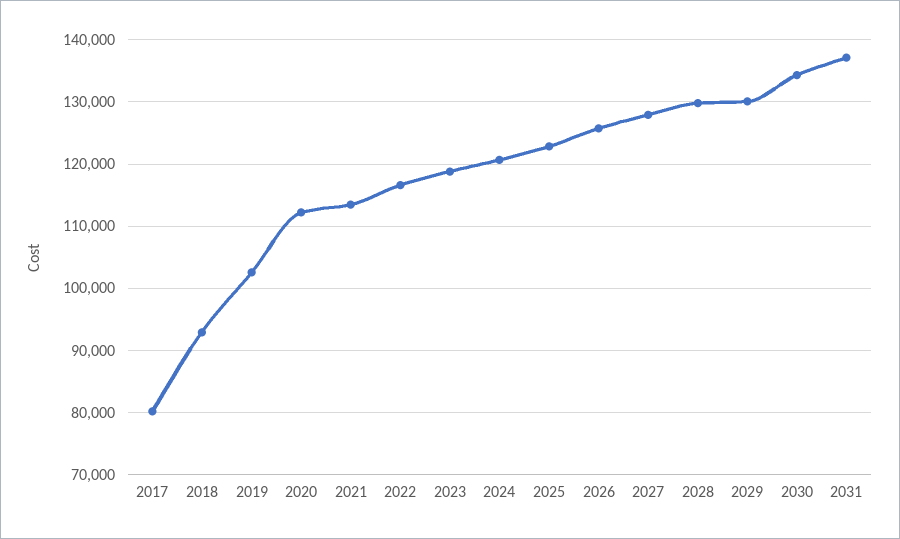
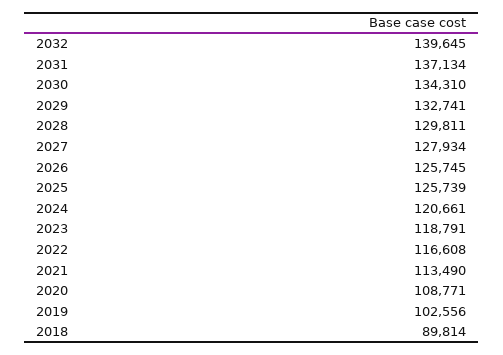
2017: 80000 -> none
2018: 93000 -> 89814
2020: 112000 -> 108771
2025: 123000 -> 125739
2029: 130000 -> 132741
2032: none -> 139645

